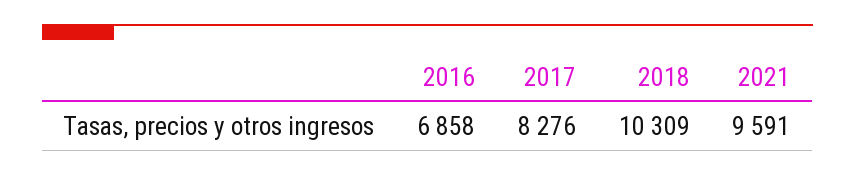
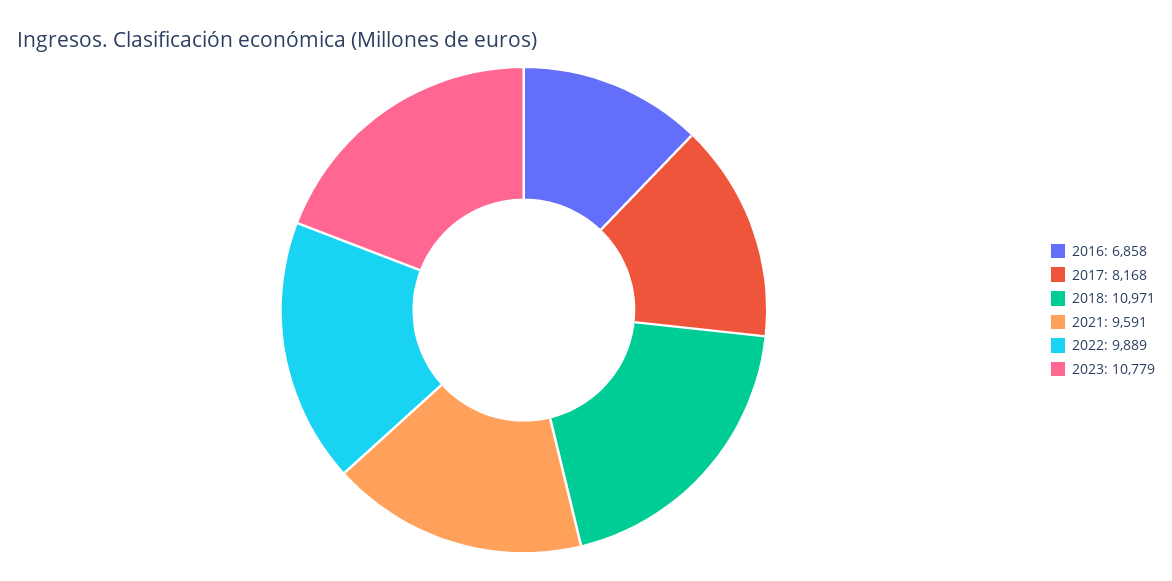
2017: 8276 -> 8168
2018: 10309 -> 10971
2022: none -> 9889
2023: none -> 10779

